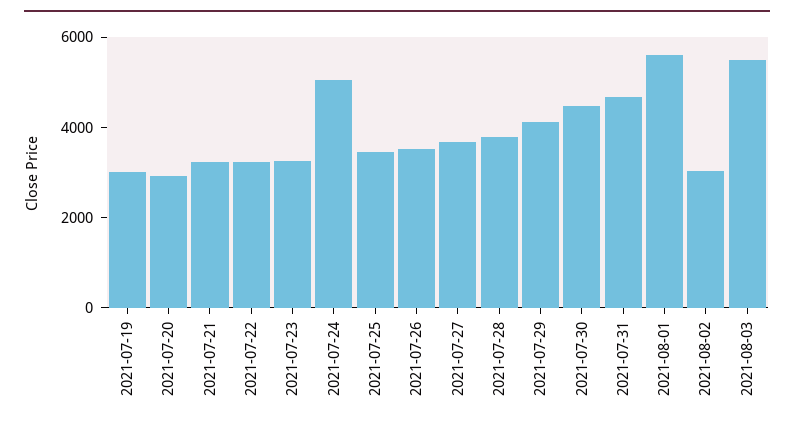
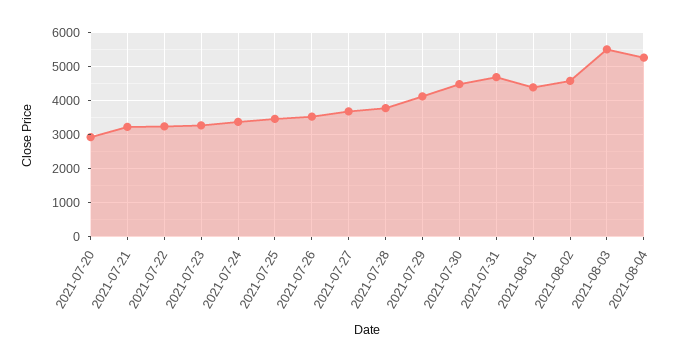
2021-07-19: 3000 -> none
2021-07-24: 5000 -> 3400
2021-08-01: 5500 -> 4400
2021-08-02: 3000 -> 4600
2021-08-04: none -> 5200

